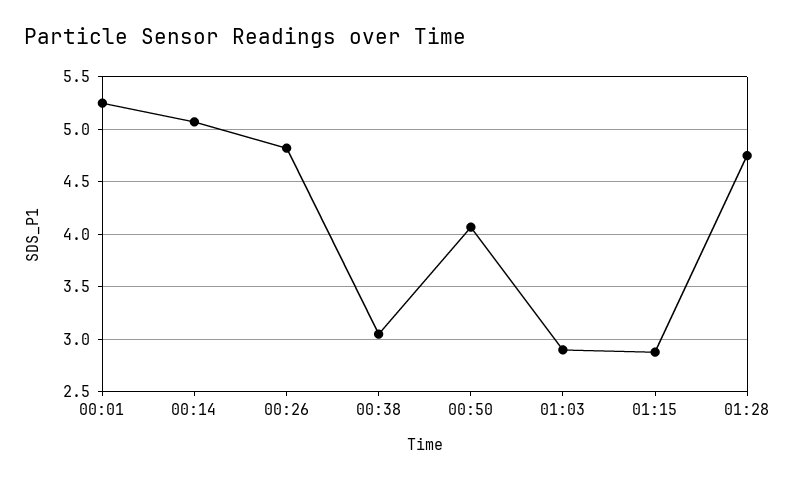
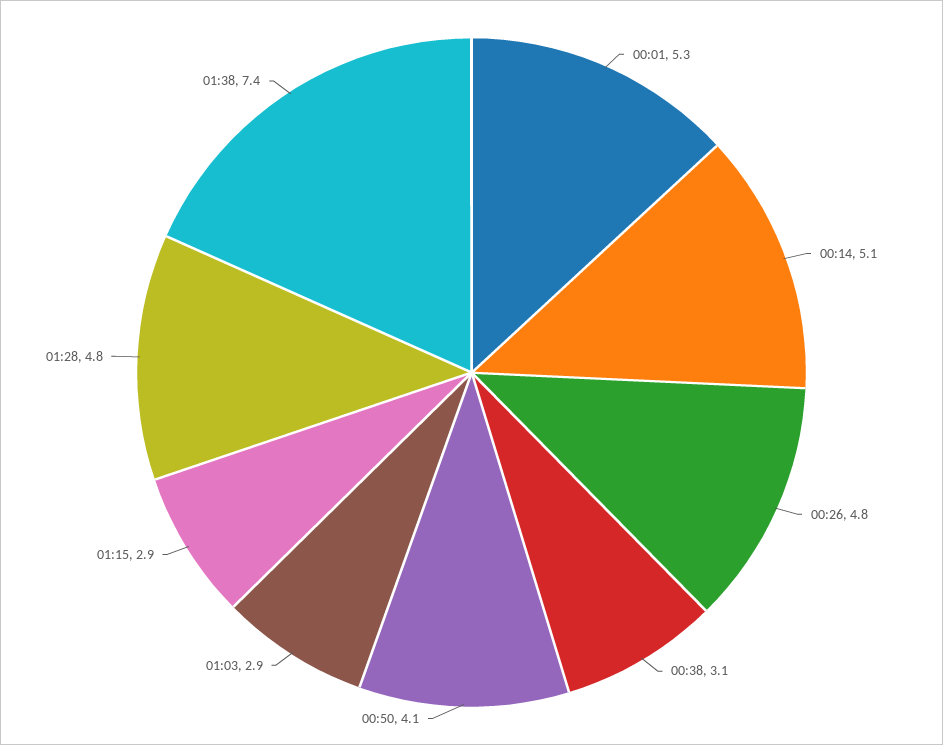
01:38: none -> 7.4

